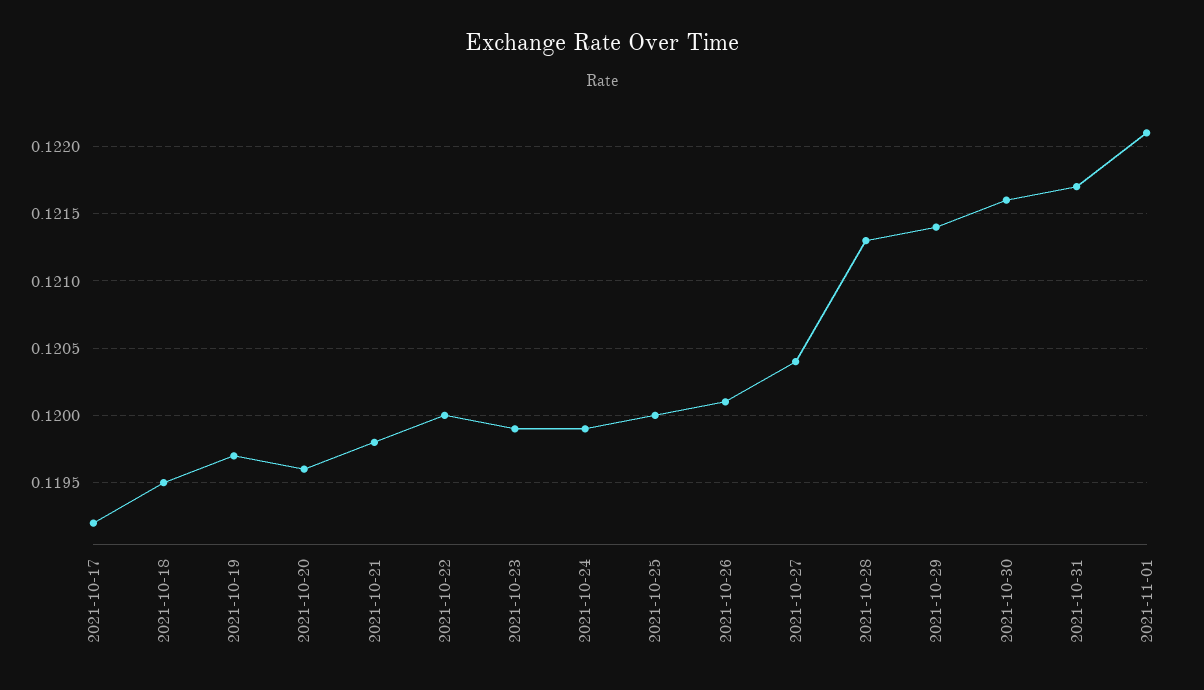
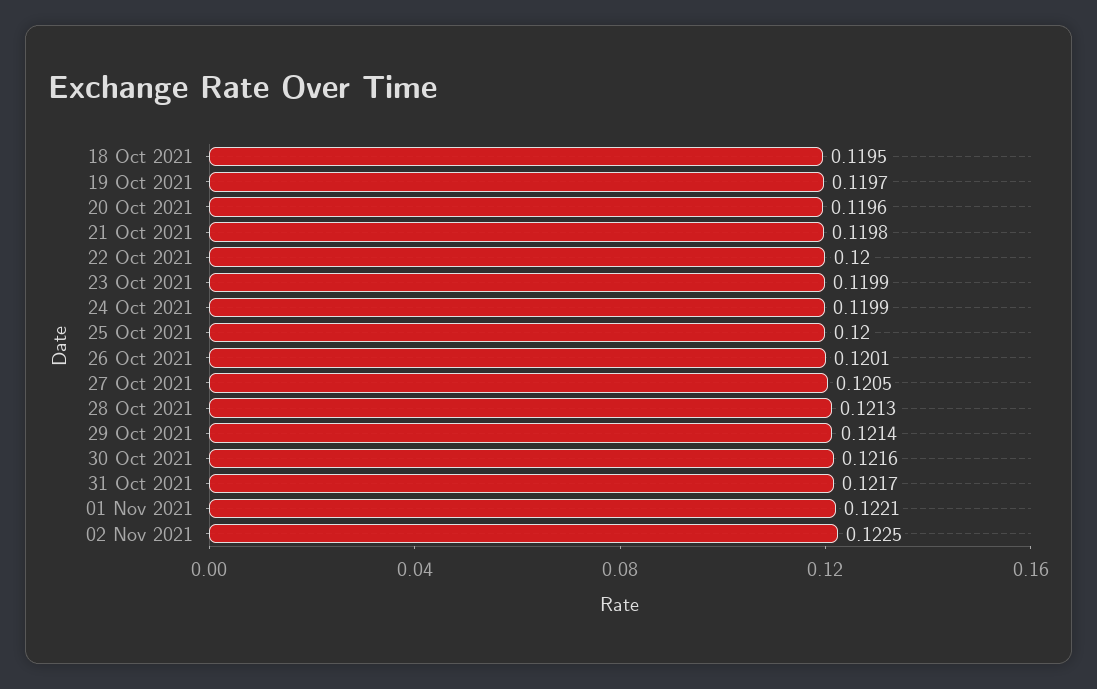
2021-10-17: 0.1192 -> none
2021-10-27: 0.1204 -> 0.1205
02 Nov 2021: none -> 0.1225

